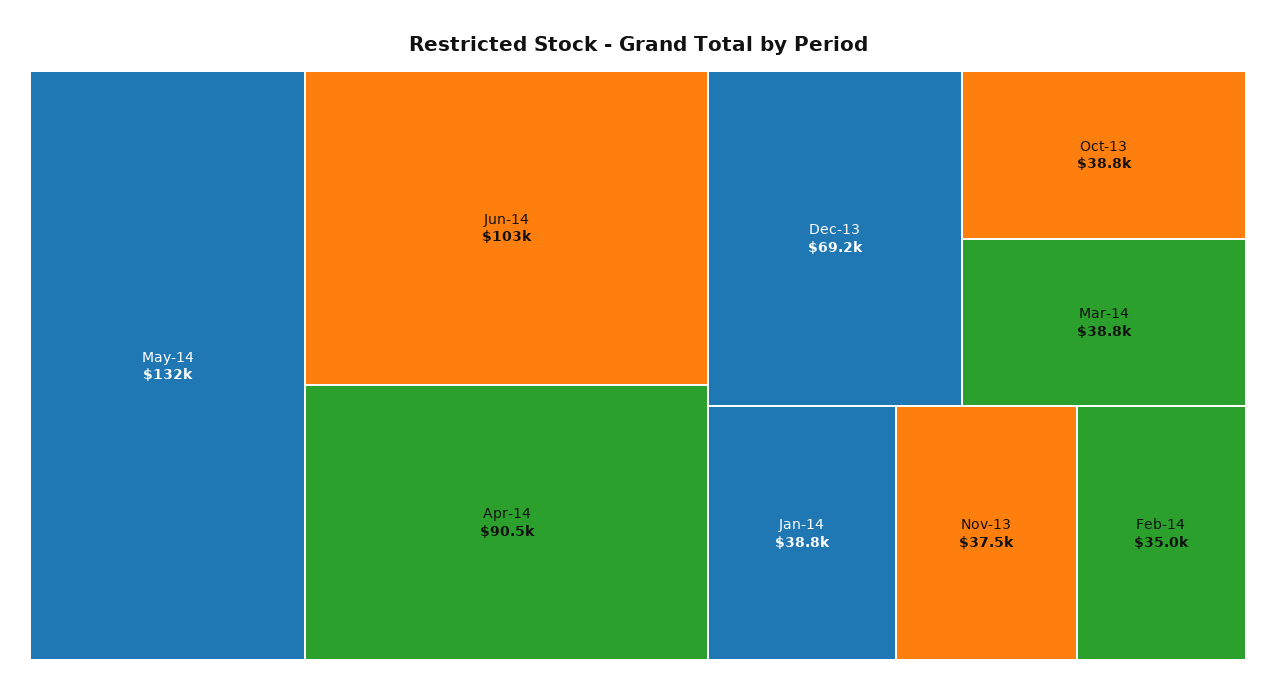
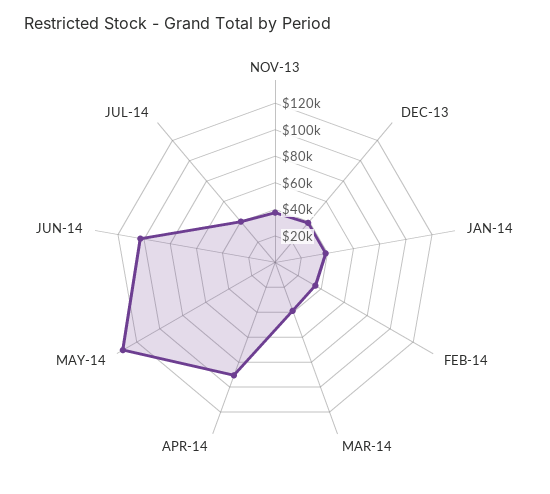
Dec-13: 69200 -> 40000
Oct-13: 38800 -> none
JUL-14: none -> 40000

